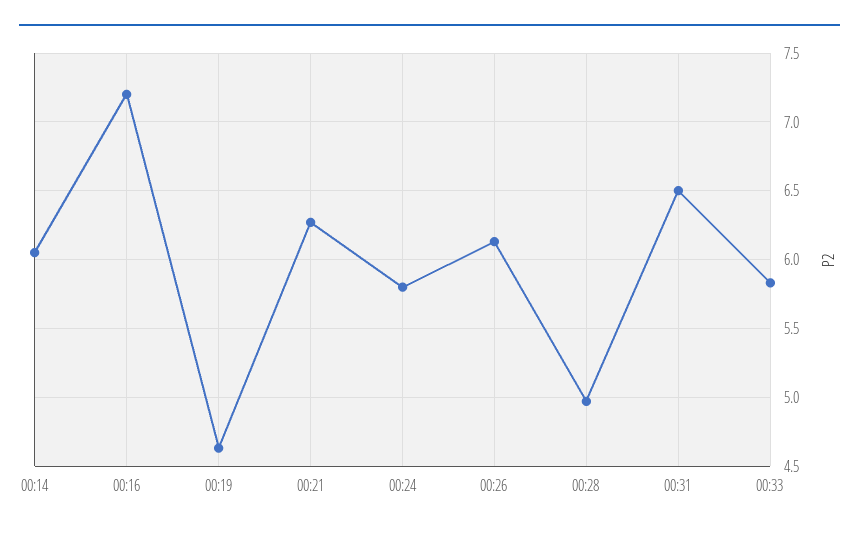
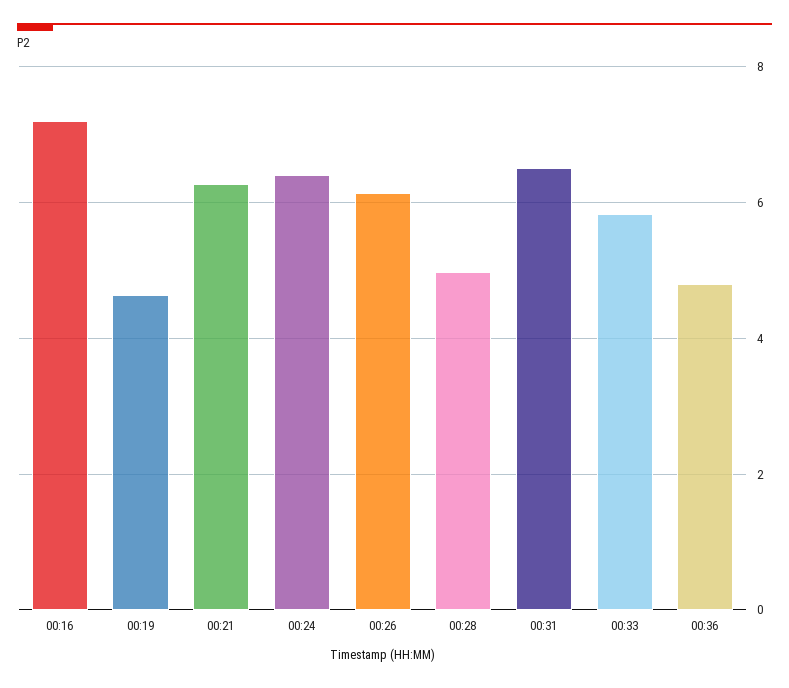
00:14: 6.05 -> none
00:24: 5.8 -> 6.4
00:36: none -> 4.8

